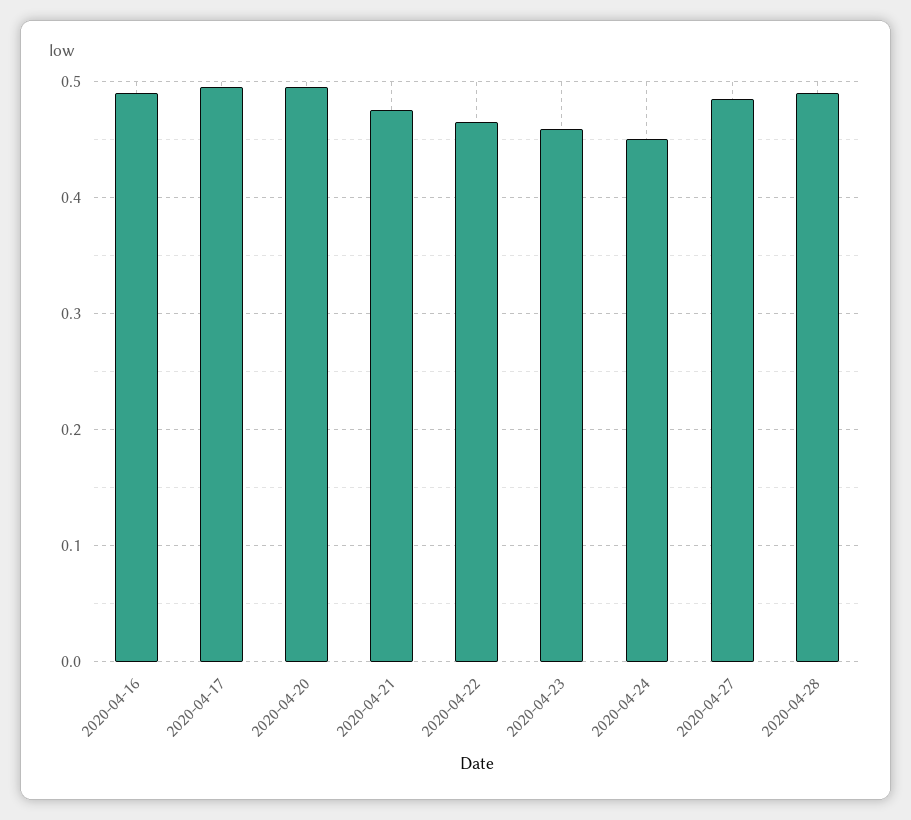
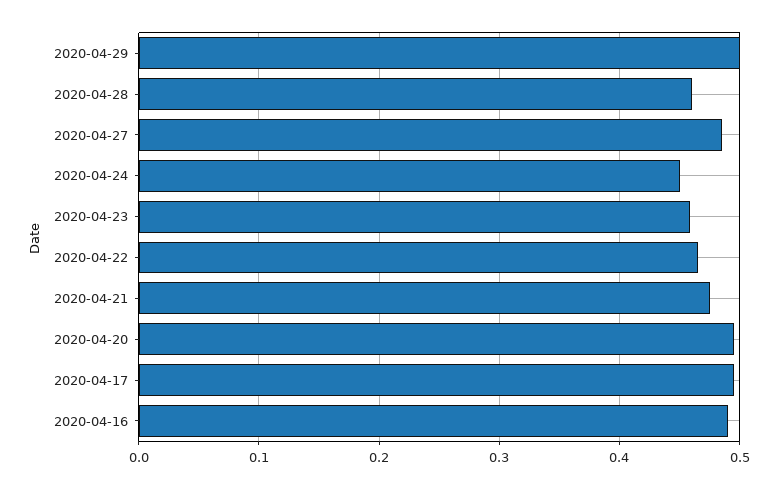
2020-04-28: 0.49 -> 0.46
2020-04-29: none -> 0.5

